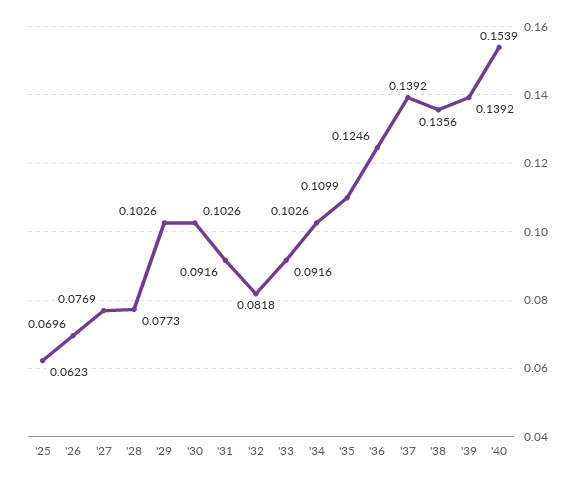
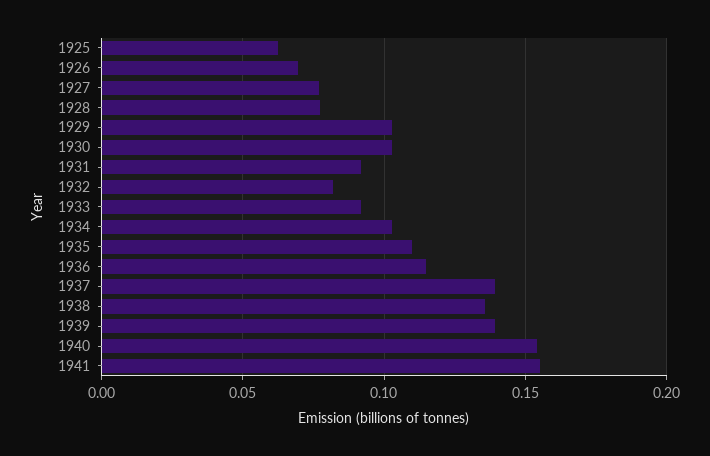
'36: 0.1246 -> 0.115
1941: none -> 0.155

